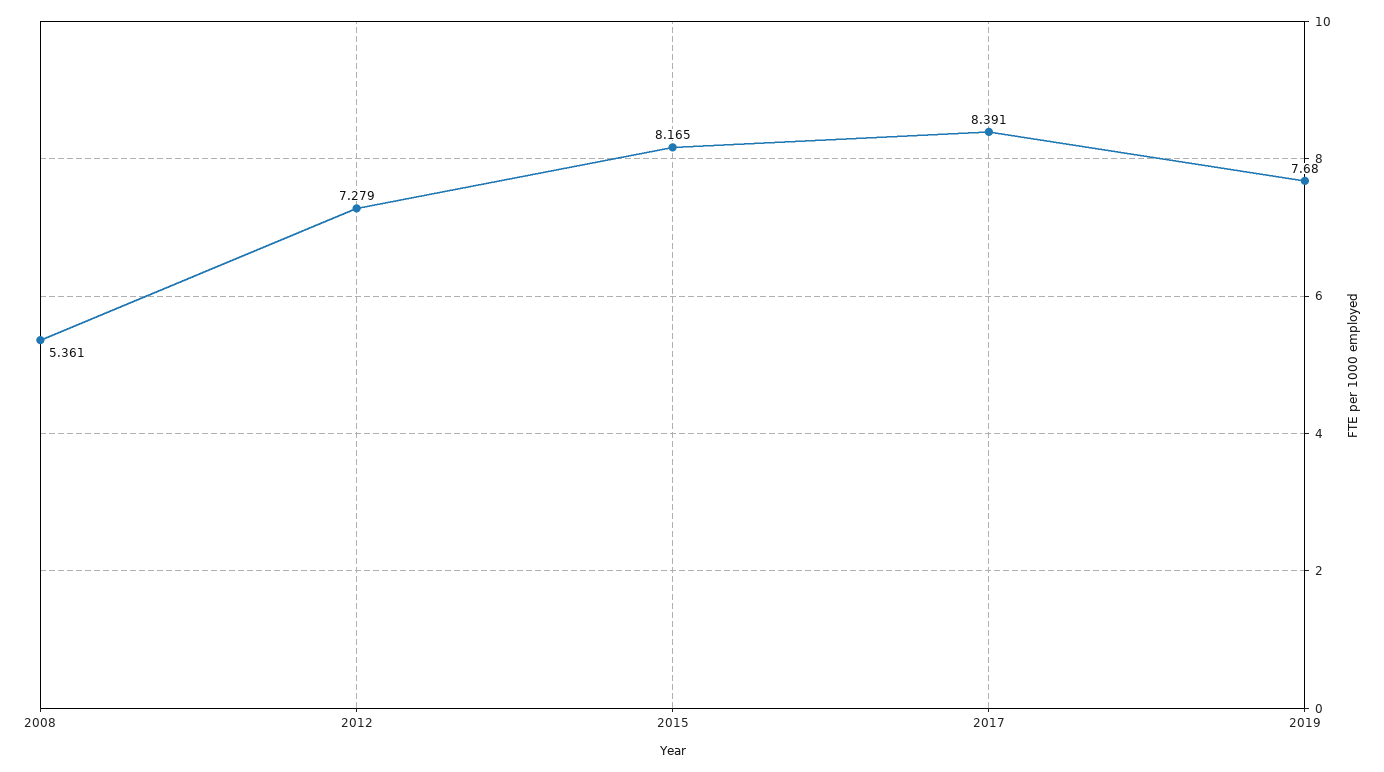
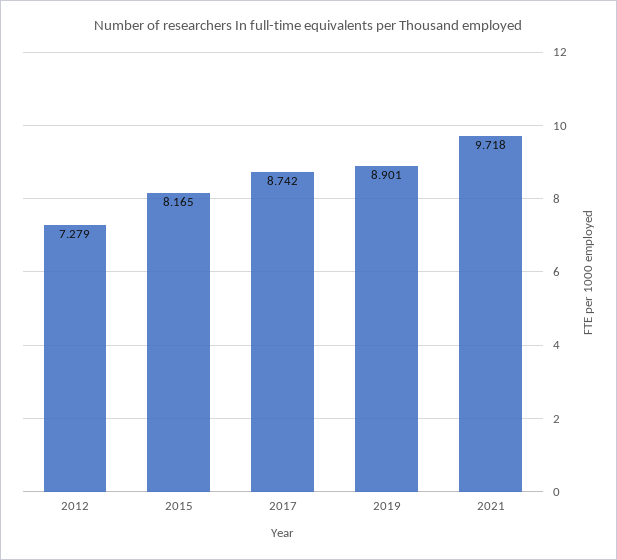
2008: 5.361 -> none
2017: 8.391 -> 8.742
2019: 7.68 -> 8.901
2021: none -> 9.718

